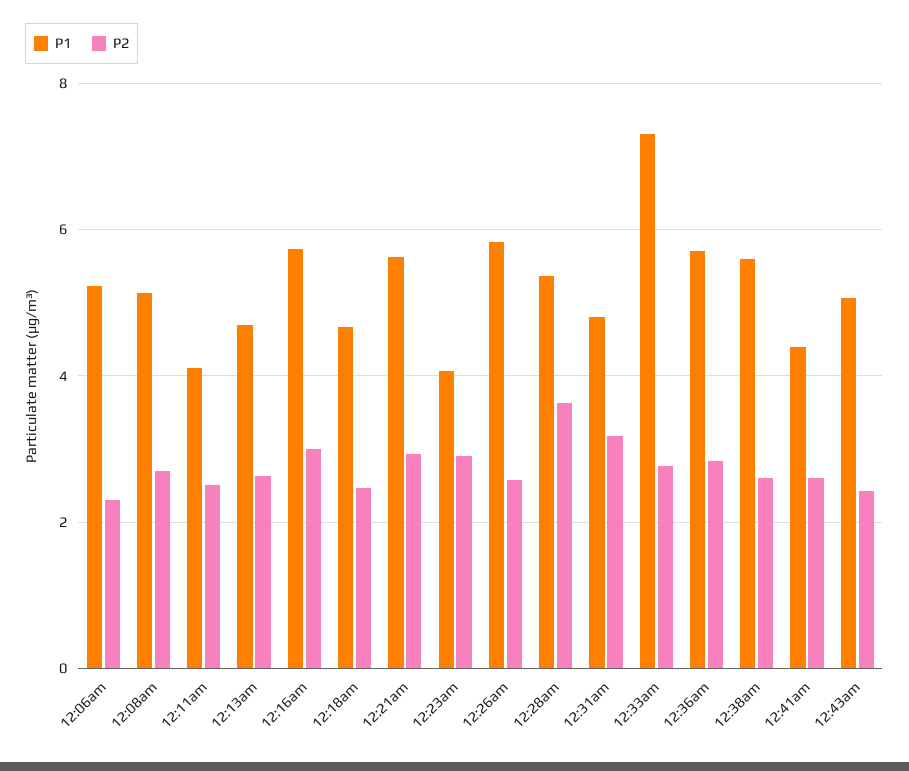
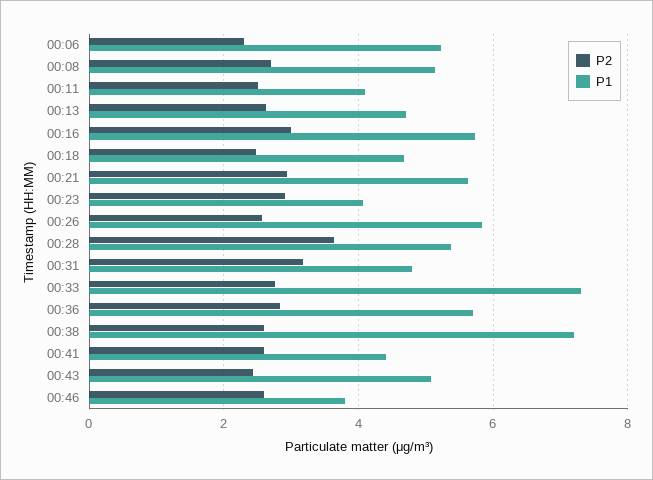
P1, 12:38am: 5.6 -> 7.2
P2, 00:46: none -> 2.6
P1, 00:46: none -> 3.8

